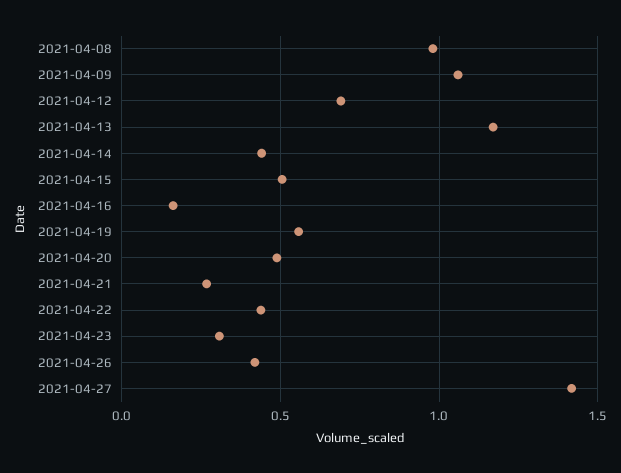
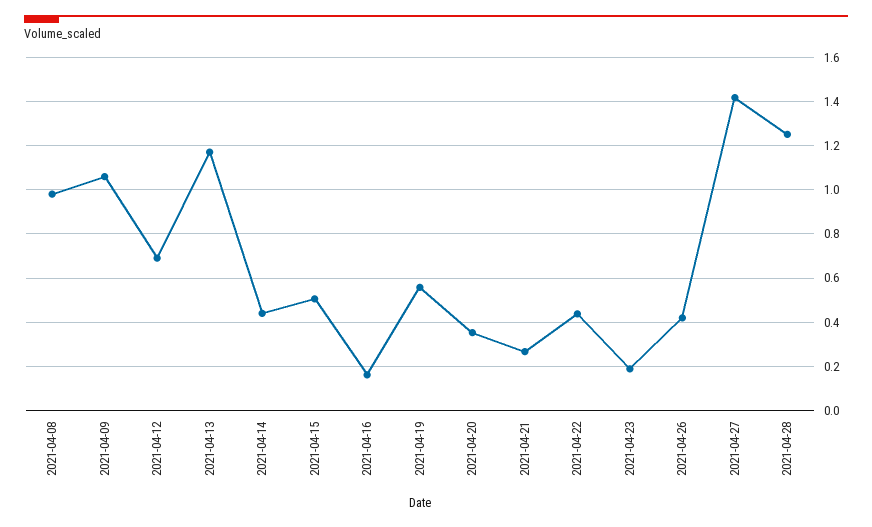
2021-04-20: 0.5 -> 0.35
2021-04-23: 0.3 -> 0.2
2021-04-28: none -> 1.25

